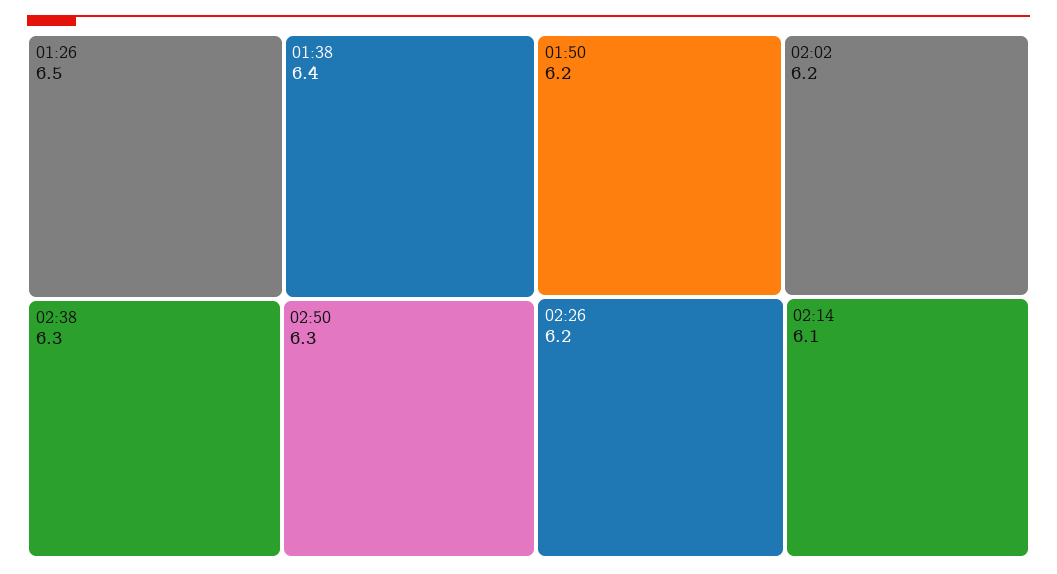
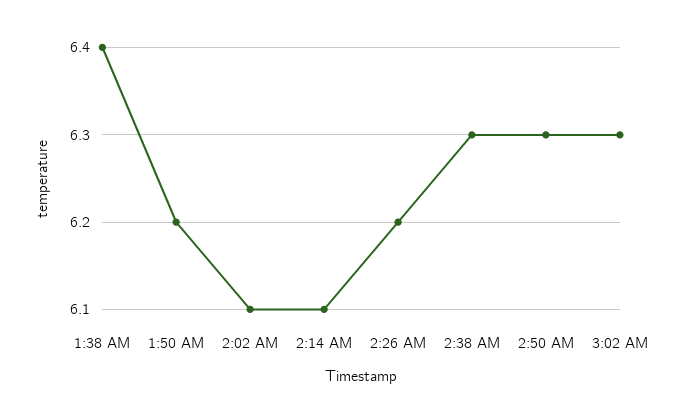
01:26: 6.5 -> none
02:02: 6.2 -> 6.1
3:02 AM: none -> 6.3

